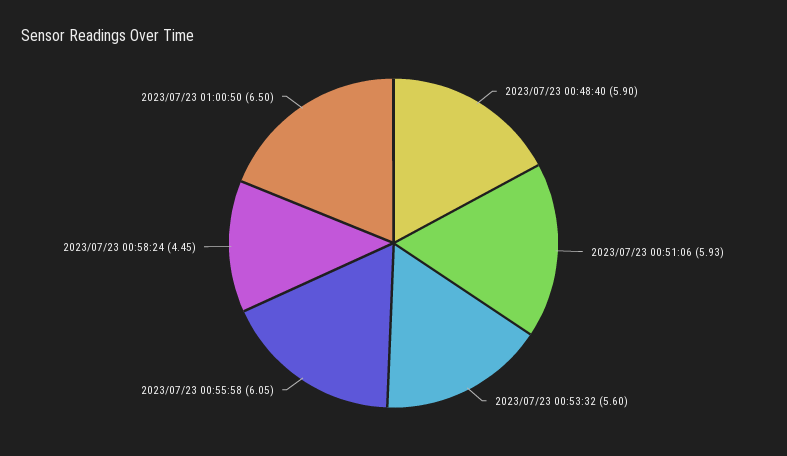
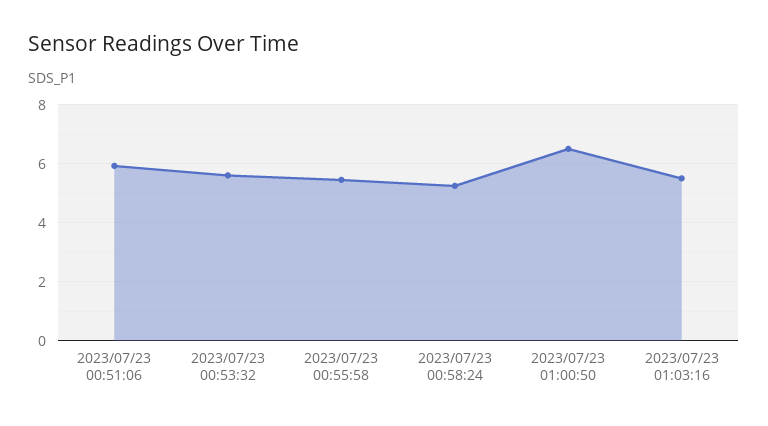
2023/07/23 00:48:40: 5.9 -> none
2023/07/23 00:55:58: 6.05 -> 5.5
2023/07/23 00:58:24: 4.45 -> 5.25
2023/07/23 01:03:16: none -> 5.5

